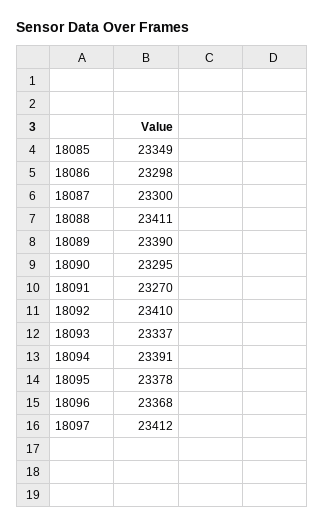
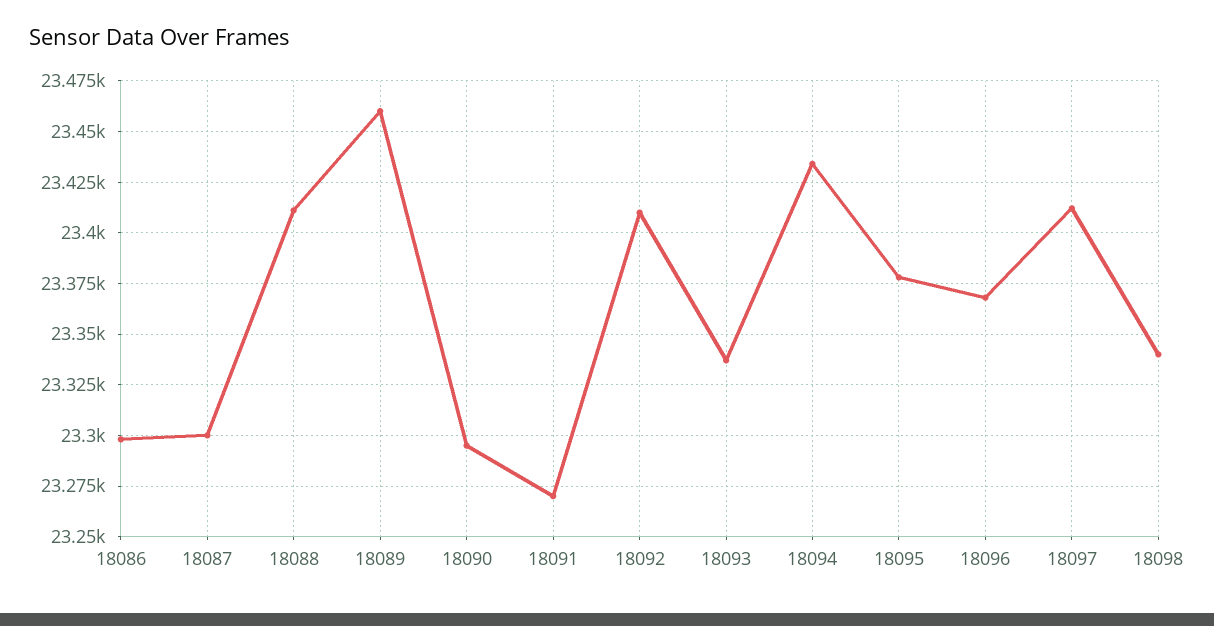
18085: 23349 -> none
18089: 23390 -> 23460
18094: 23391 -> 23435
18098: none -> 23340

